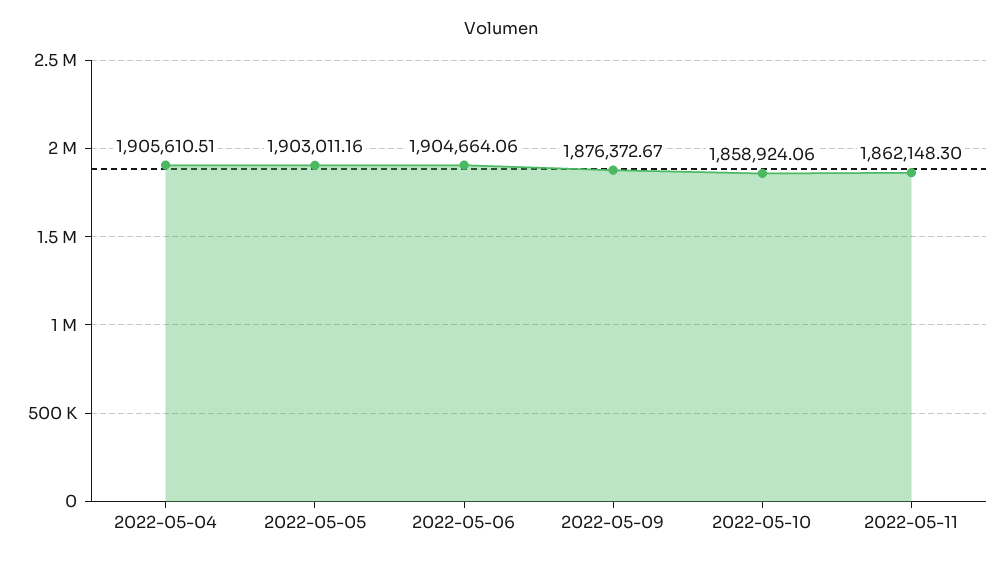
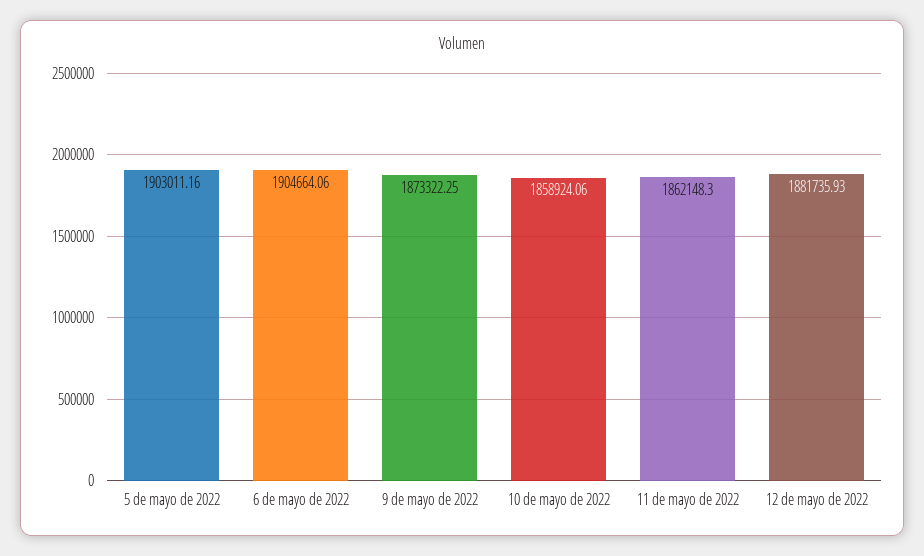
2022-05-04: 1905610.51 -> none
2022-05-09: 1876372.67 -> 1873322.25
12 de mayo de 2022: none -> 1881735.93

